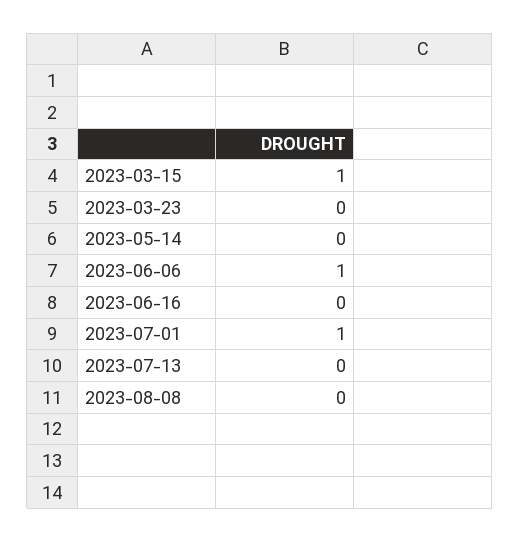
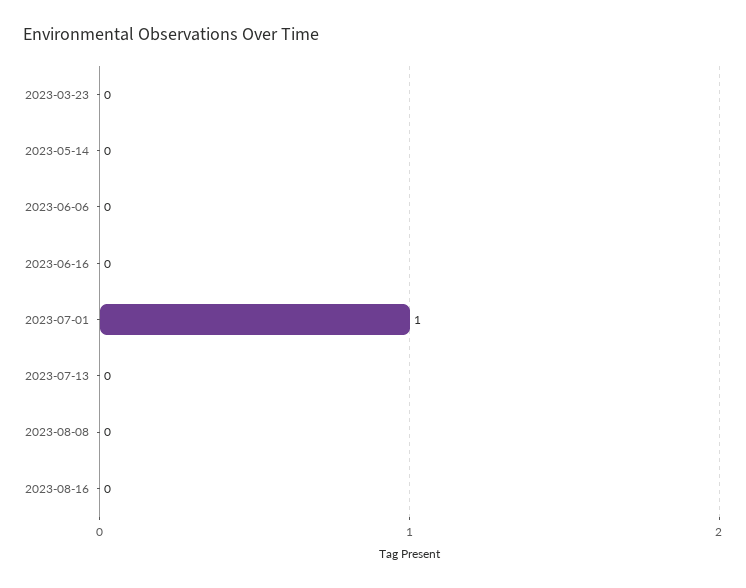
2023-03-15: 1 -> none
2023-06-06: 1 -> 0
2023-08-16: none -> 0

